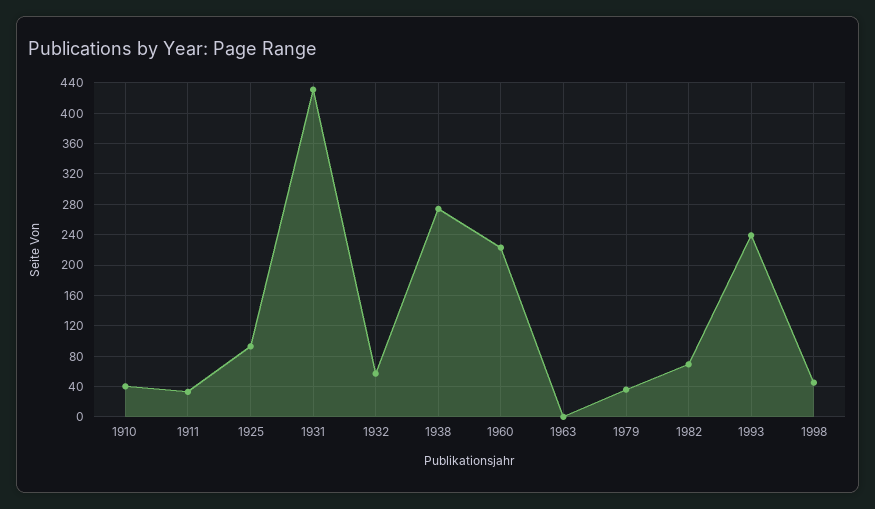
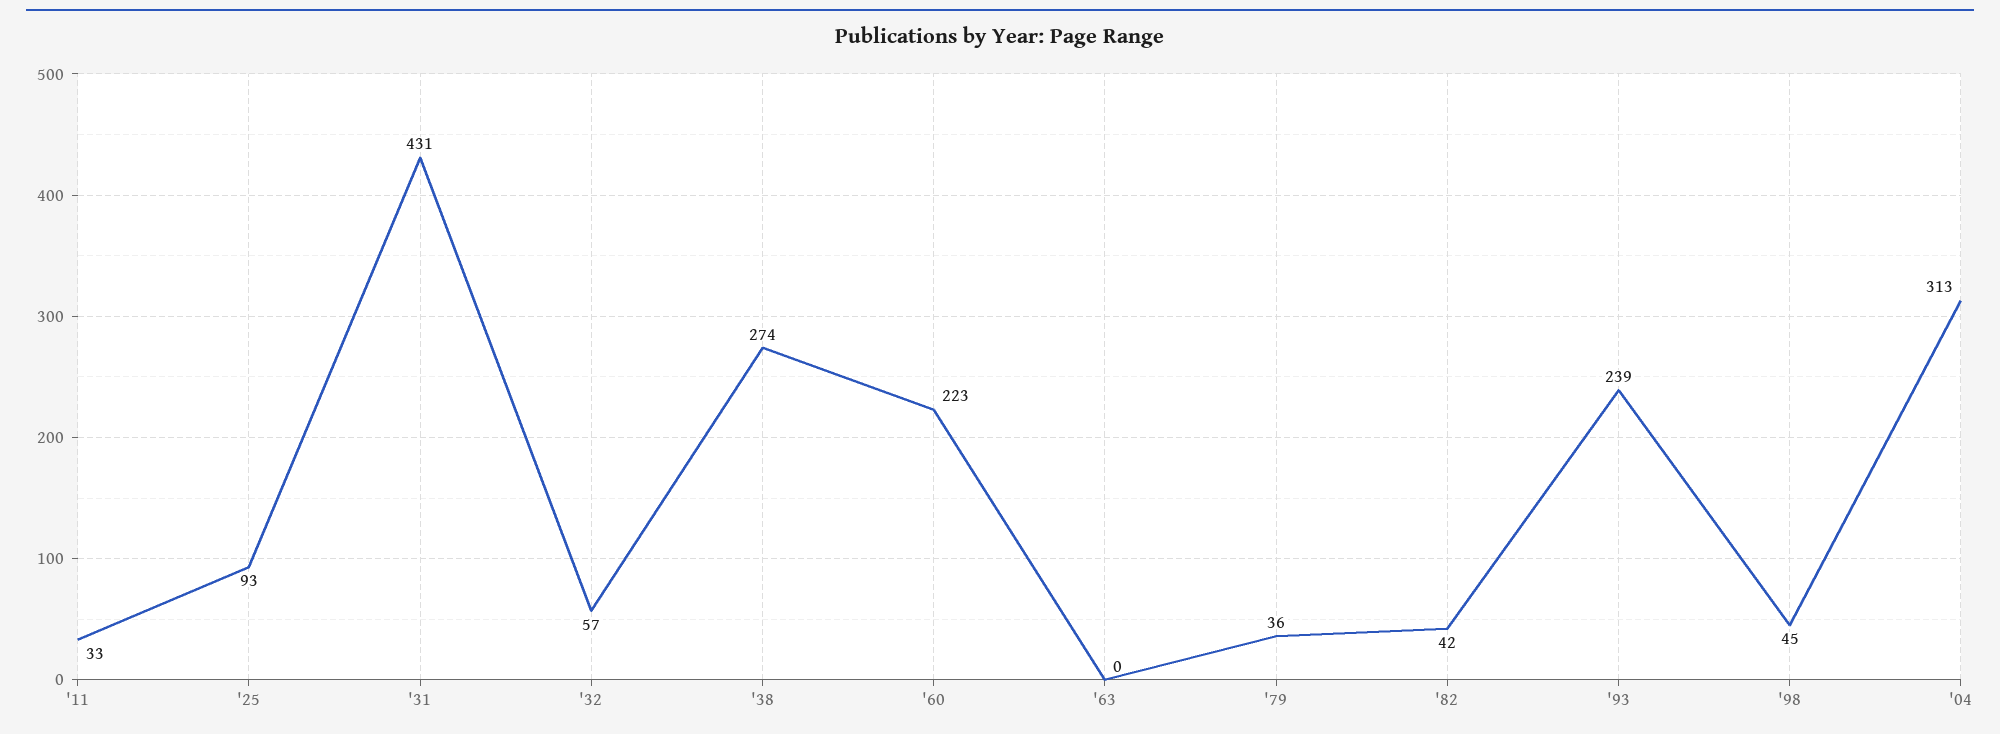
1910: 40 -> none
1982: 70 -> 42
'04: none -> 313

